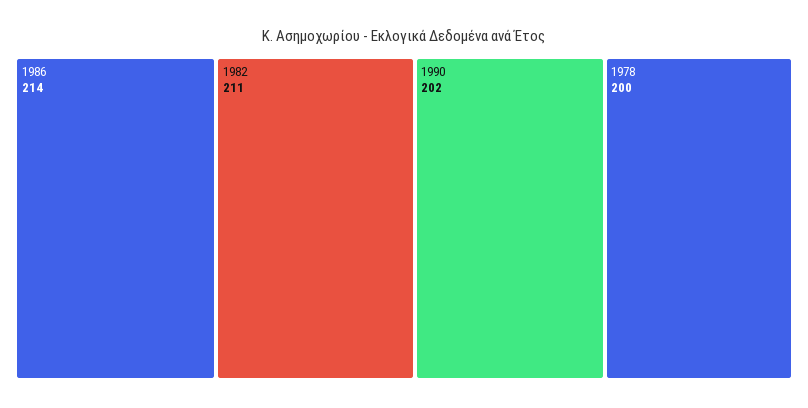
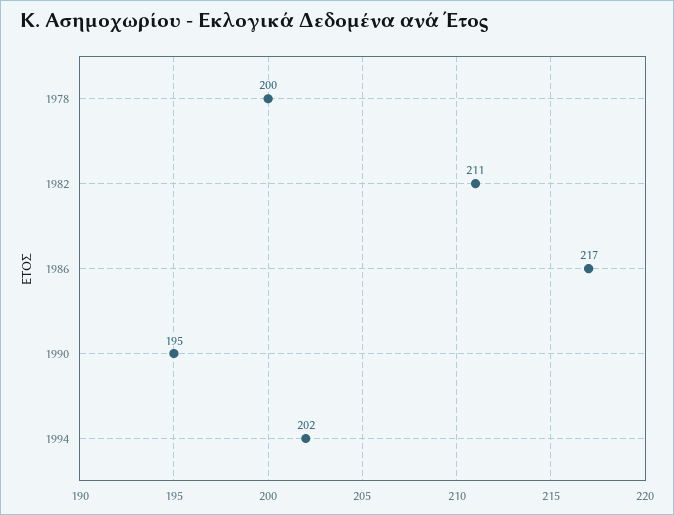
1986: 214 -> 217
1990: 202 -> 195
1994: none -> 202

